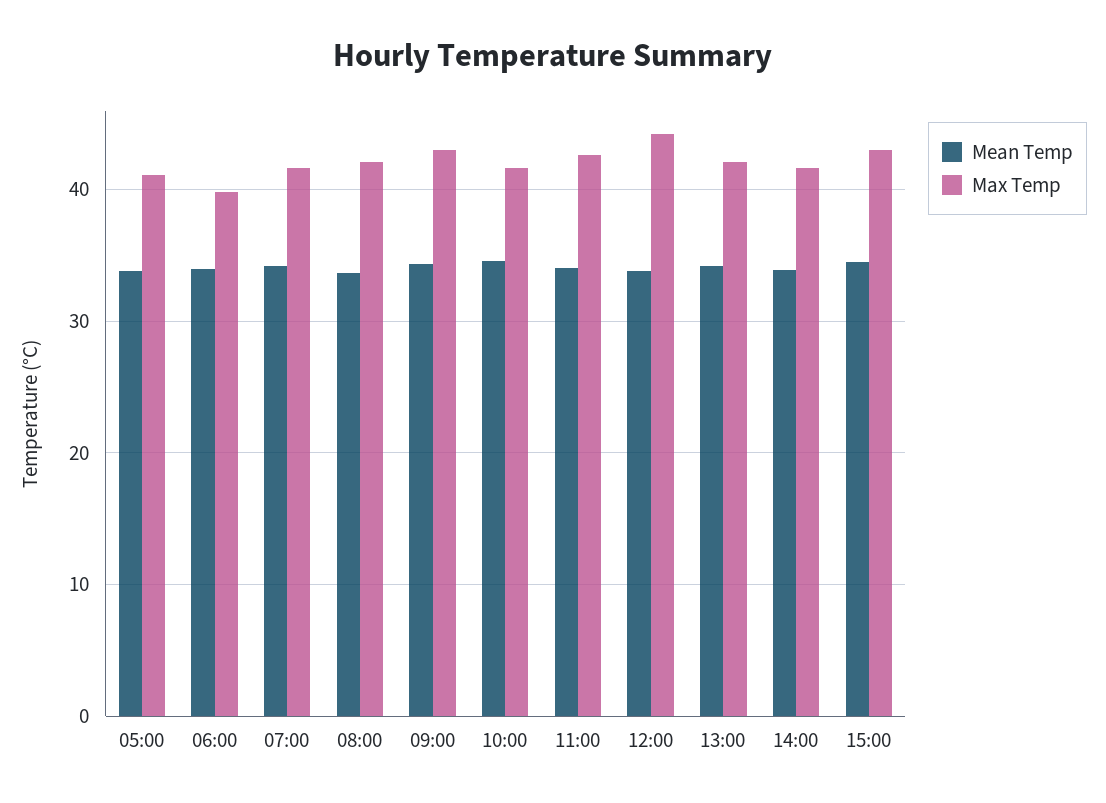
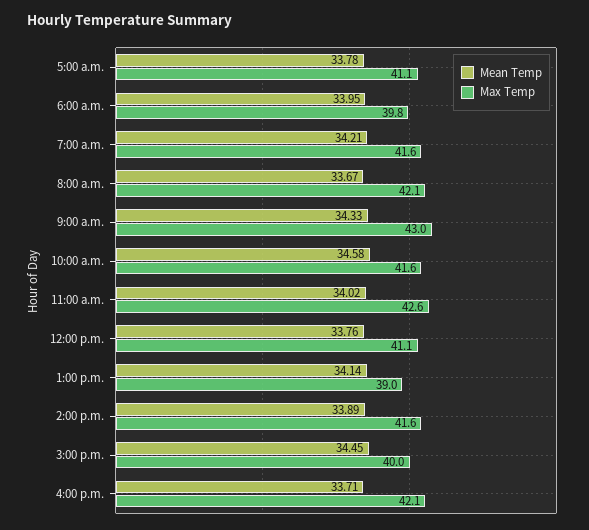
Max Temp, 12:00: 44 -> 41.1
Max Temp, 13:00: 42 -> 39
Max Temp, 15:00: 43 -> 40
Mean Temp, 4:00 p.m.: none -> 33.71
Max Temp, 4:00 p.m.: none -> 42.1

